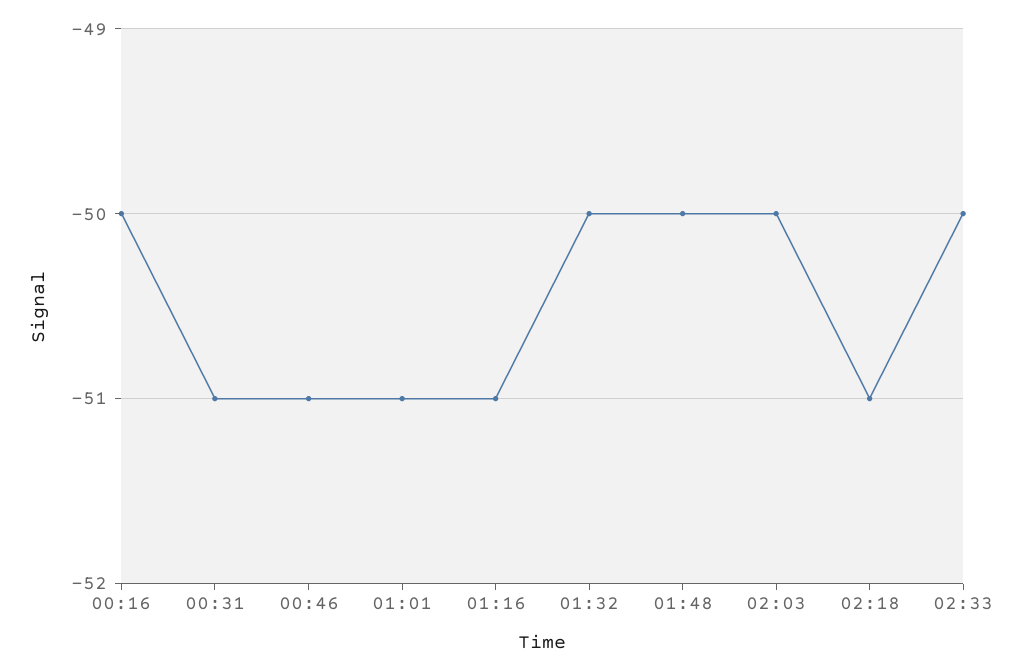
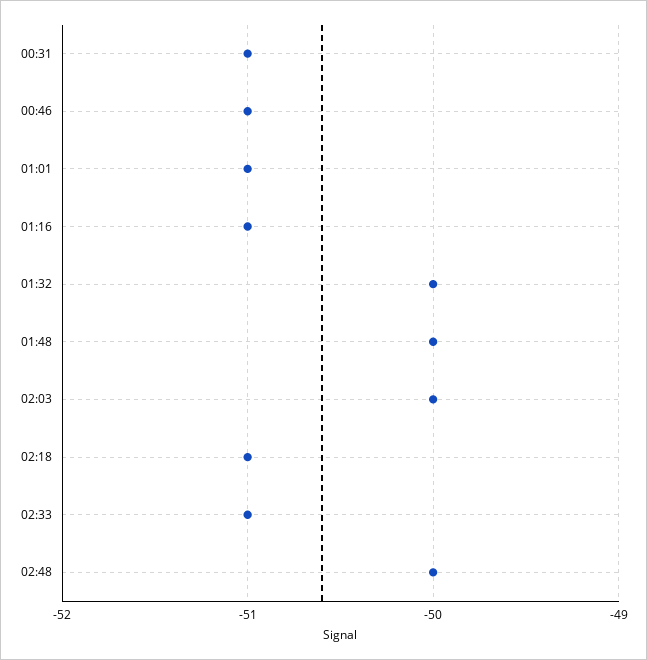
00:16: -50 -> none
02:33: -50 -> -51
02:48: none -> -50

